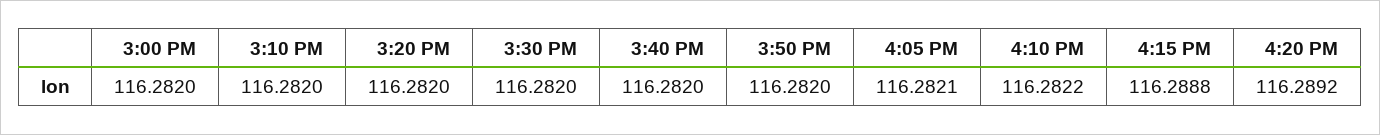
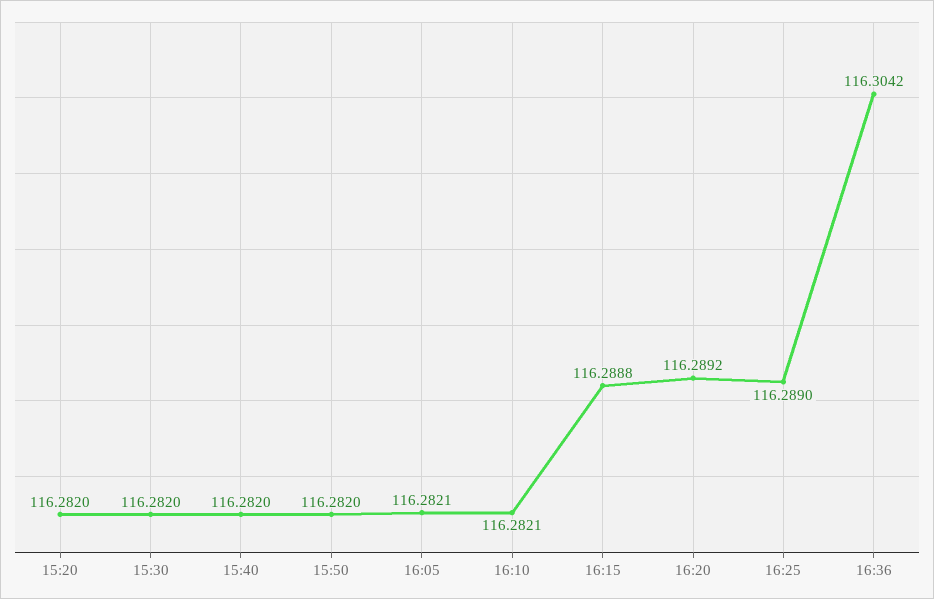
3:00 PM: 116.282 -> none
3:10 PM: 116.282 -> none
4:10 PM: 116.2822 -> 116.2821
16:25: none -> 116.289
16:36: none -> 116.3042

